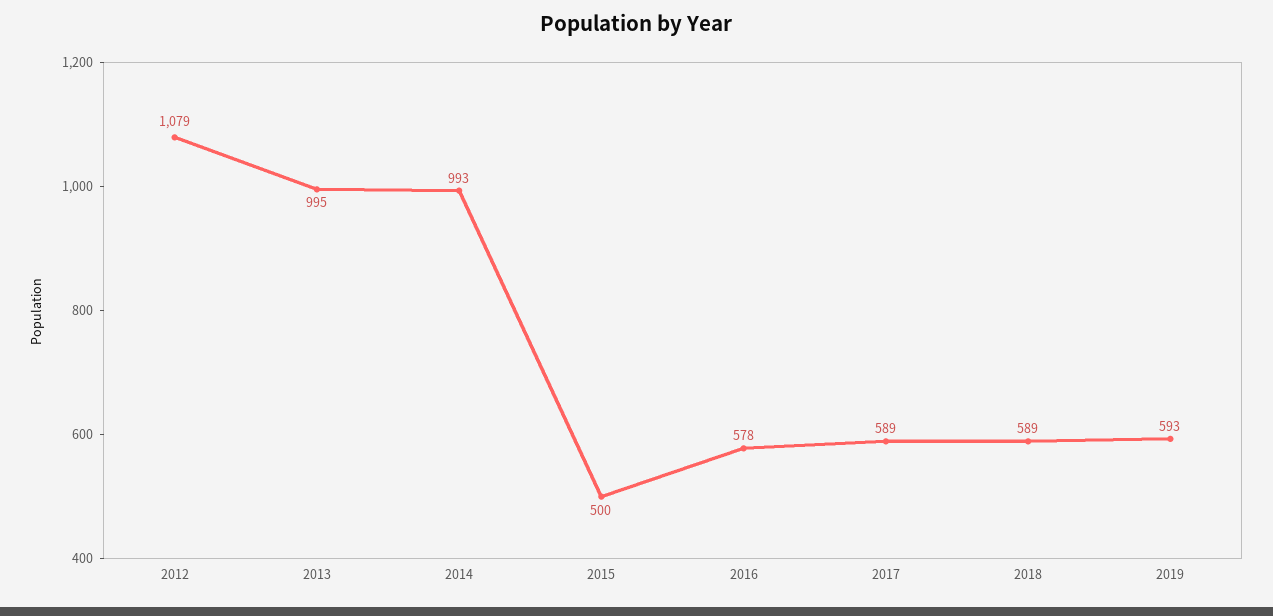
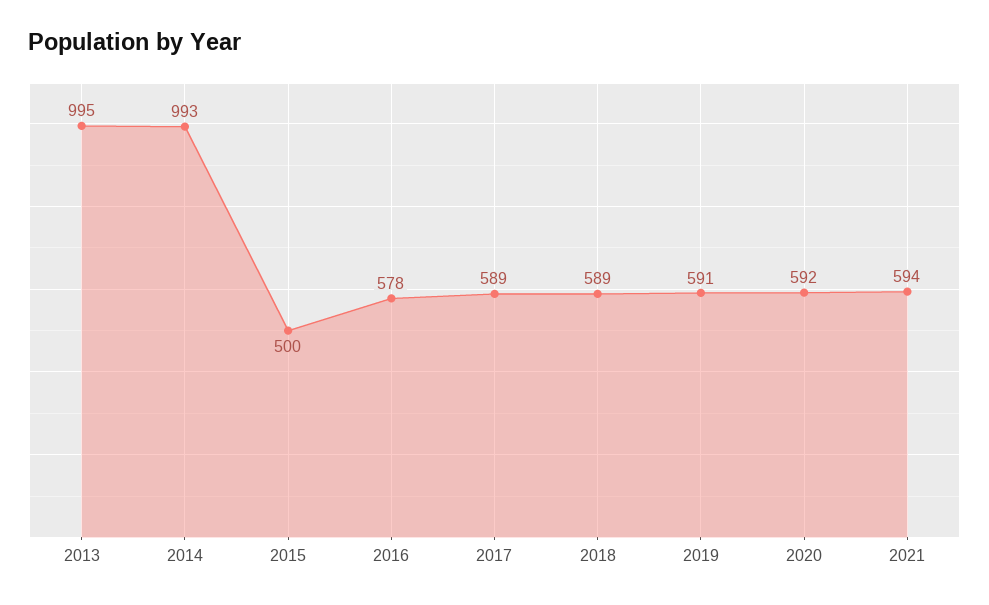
2012: 1079 -> none
2019: 593 -> 591
2020: none -> 592
2021: none -> 594

